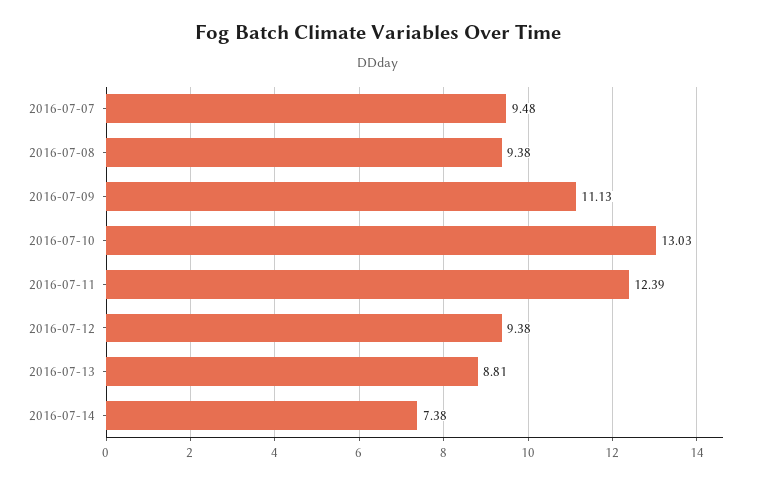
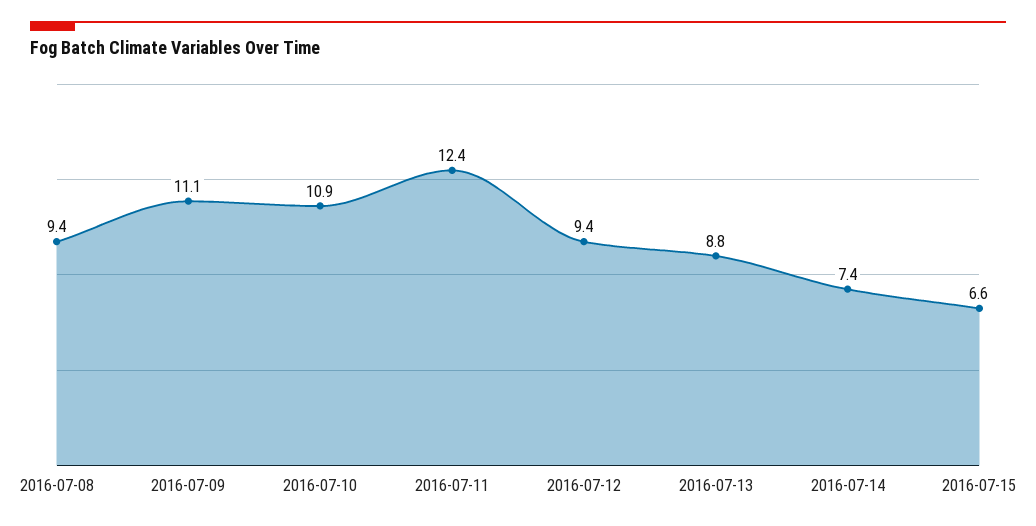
2016-07-07: 9.48 -> none
2016-07-10: 13.03 -> 10.9
2016-07-15: none -> 6.6

